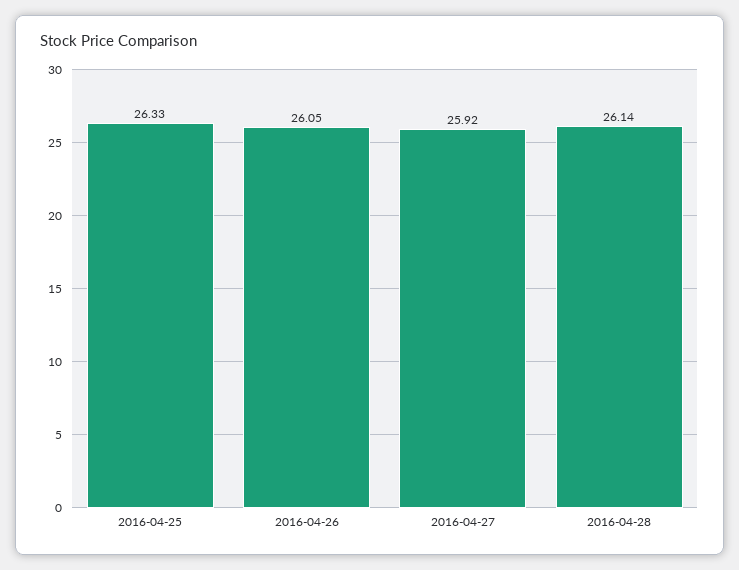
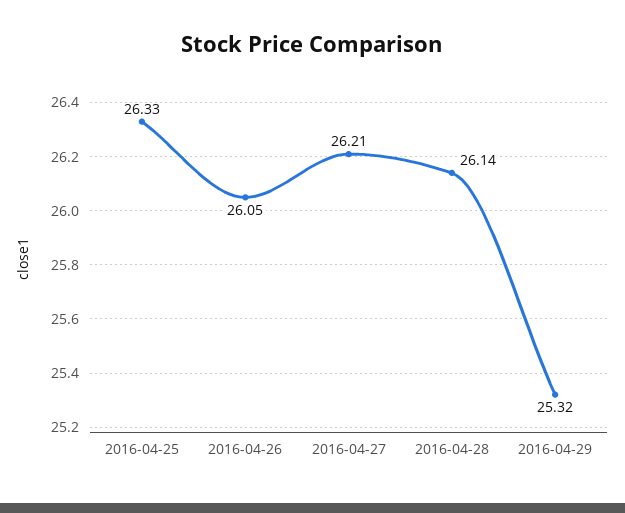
2016-04-27: 25.92 -> 26.21
2016-04-29: none -> 25.32

